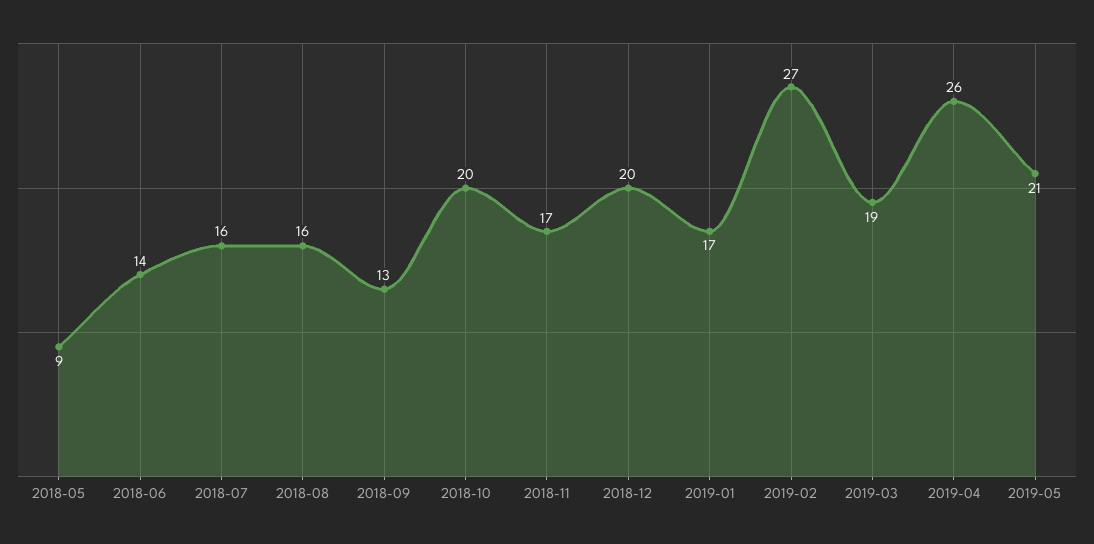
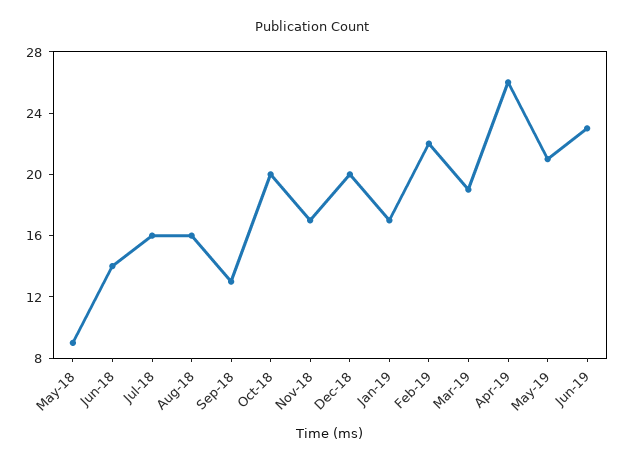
2019-02: 27 -> 22
Jun-19: none -> 23

